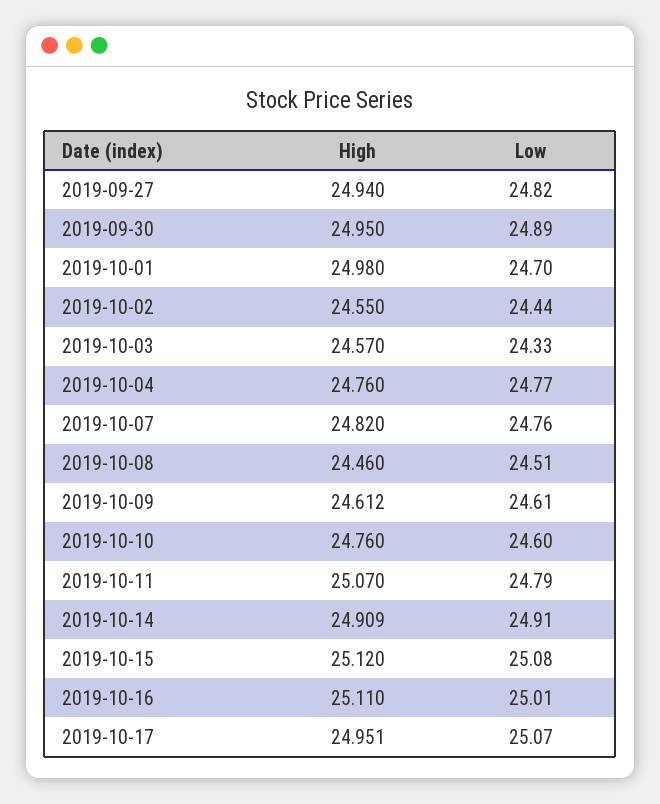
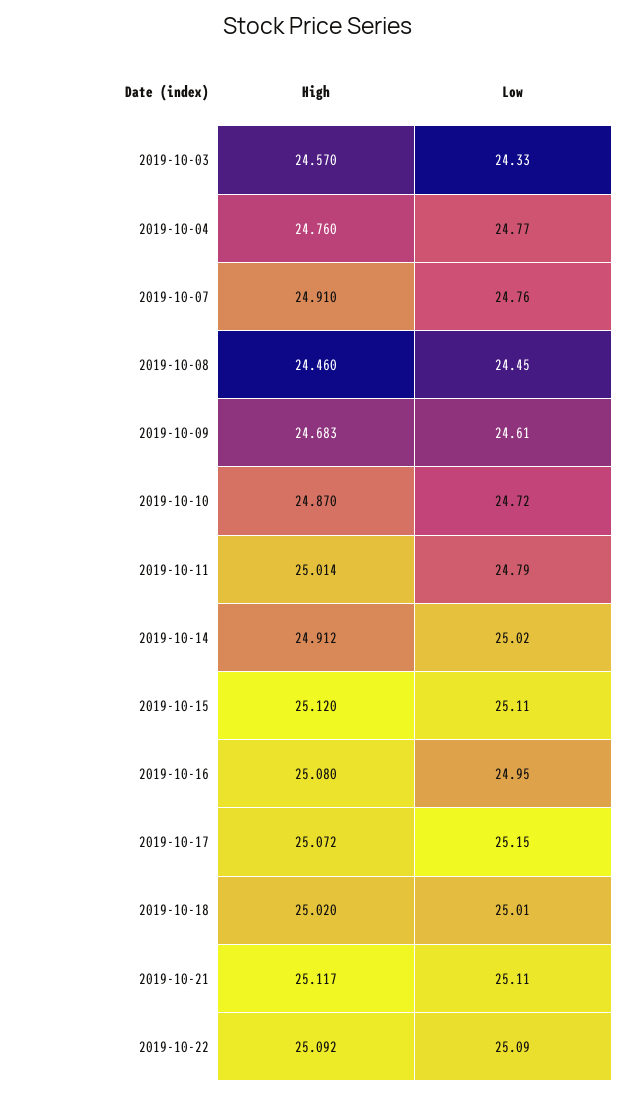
High, 2019-09-27: 24.94 -> none
Low, 2019-09-27: 24.82 -> none
High, 2019-09-30: 24.95 -> none
Low, 2019-09-30: 24.89 -> none
High, 2019-10-01: 24.98 -> none
Low, 2019-10-01: 24.7 -> none
High, 2019-10-02: 24.55 -> none
Low, 2019-10-02: 24.44 -> none
High, 2019-10-07: 24.82 -> 24.91
Low, 2019-10-08: 24.51 -> 24.45
High, 2019-10-09: 24.612 -> 24.683
High, 2019-10-10: 24.76 -> 24.87
Low, 2019-10-10: 24.6 -> 24.72
High, 2019-10-11: 25.07 -> 25.014
High, 2019-10-14: 24.909 -> 24.912
Low, 2019-10-14: 24.91 -> 25.02
Low, 2019-10-15: 25.08 -> 25.11
High, 2019-10-16: 25.11 -> 25.08
Low, 2019-10-16: 25.01 -> 24.95
High, 2019-10-17: 24.951 -> 25.072
Low, 2019-10-17: 25.07 -> 25.15
High, 2019-10-18: none -> 25.02
Low, 2019-10-18: none -> 25.01
High, 2019-10-21: none -> 25.117
Low, 2019-10-21: none -> 25.11
High, 2019-10-22: none -> 25.092
Low, 2019-10-22: none -> 25.09

